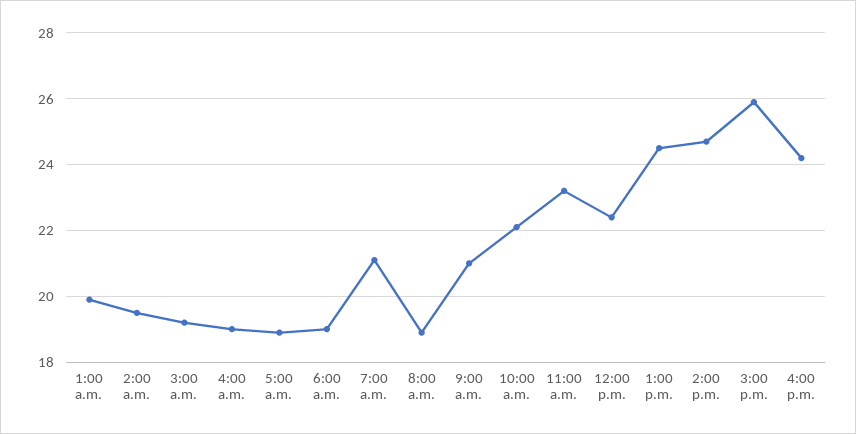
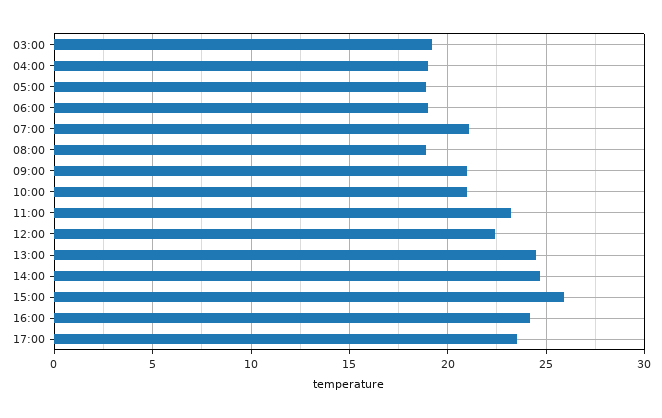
1:00 a.m.: 20 -> none
2:00 a.m.: 19.5 -> none
10:00 a.m.: 22 -> 21
17:00: none -> 23.5

